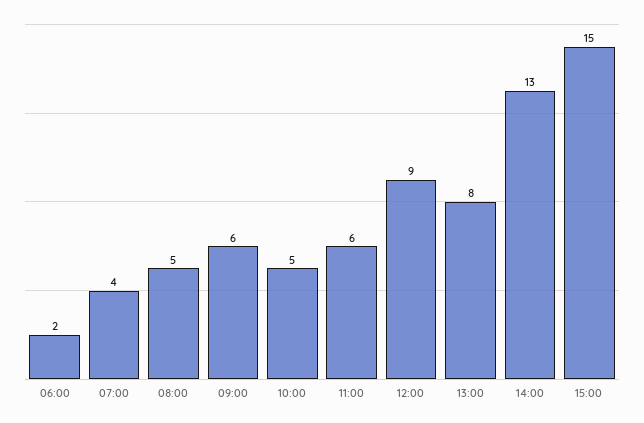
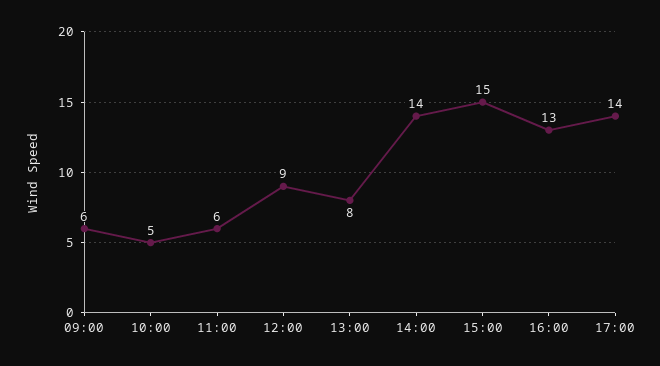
06:00: 2 -> none
07:00: 4 -> none
08:00: 5 -> none
14:00: 13 -> 14
16:00: none -> 13
17:00: none -> 14

